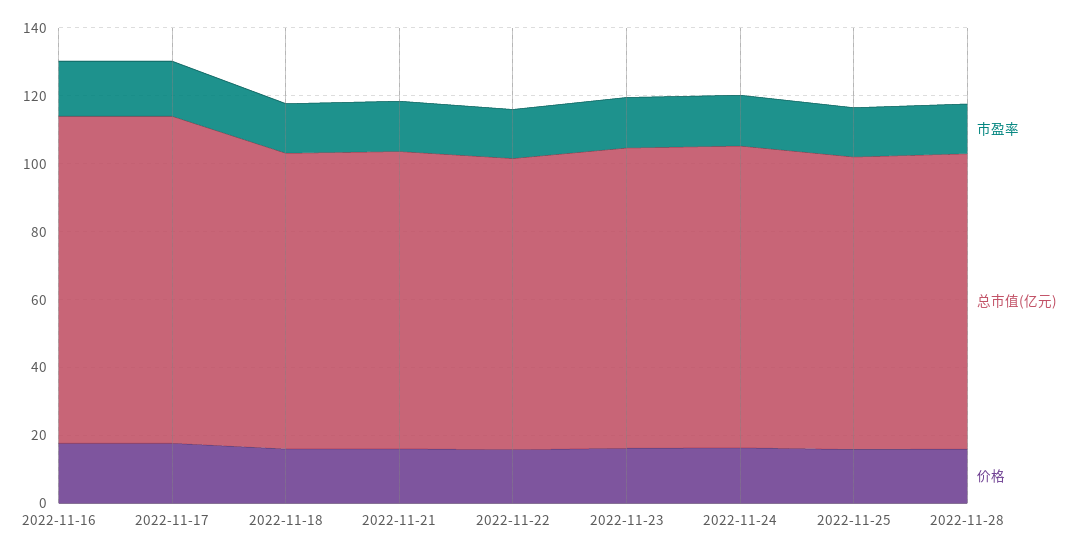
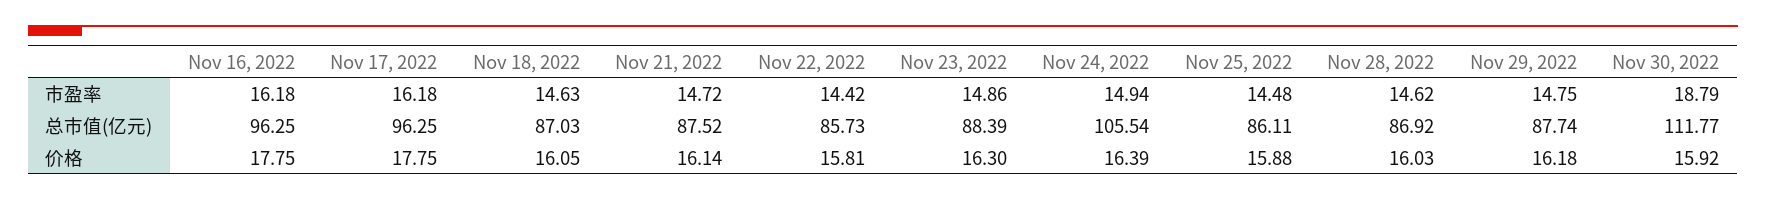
总市值(亿元), 2022-11-24: 90 -> 105.54
市盈率, Nov 29, 2022: none -> 14.75
市盈率, Nov 30, 2022: none -> 18.79
总市值(亿元), Nov 29, 2022: none -> 87.74
总市值(亿元), Nov 30, 2022: none -> 111.77
价格, Nov 29, 2022: none -> 16.18
价格, Nov 30, 2022: none -> 15.92

